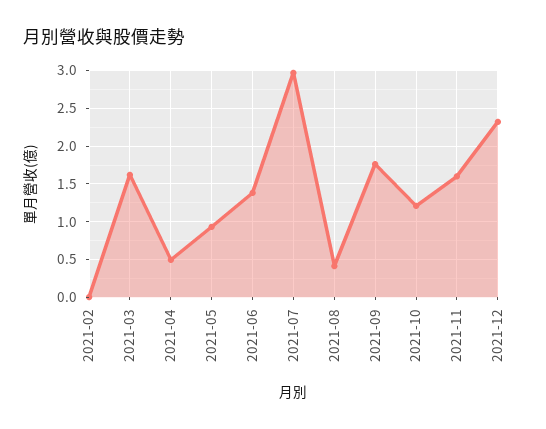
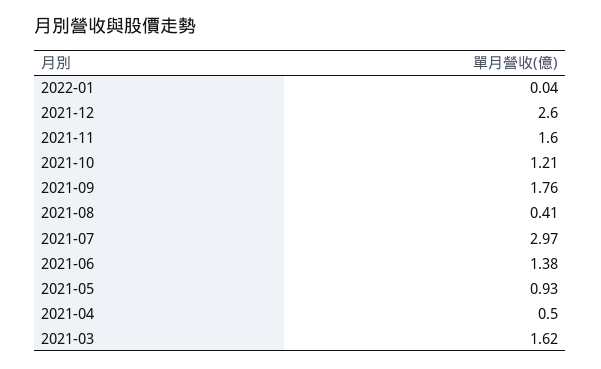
2021-02: 0 -> none
2021-12: 2.3 -> 2.6
2022-01: none -> 0.04

